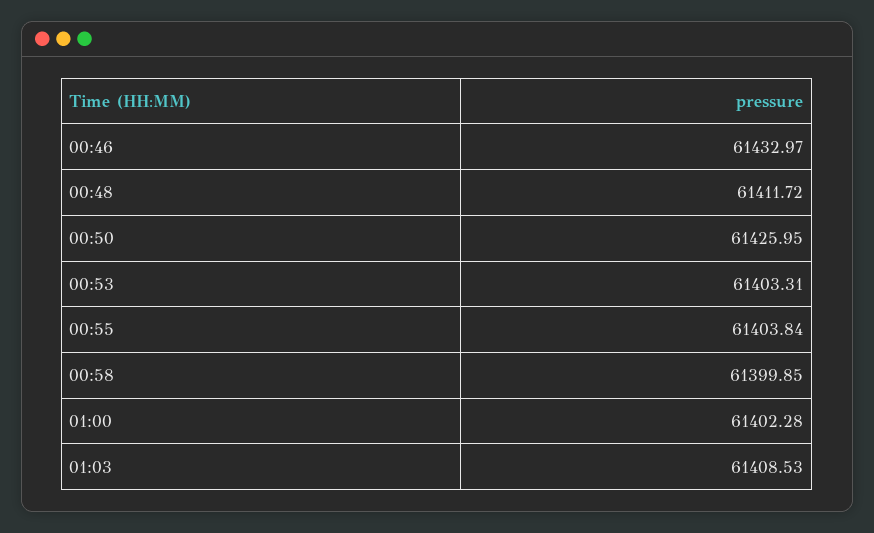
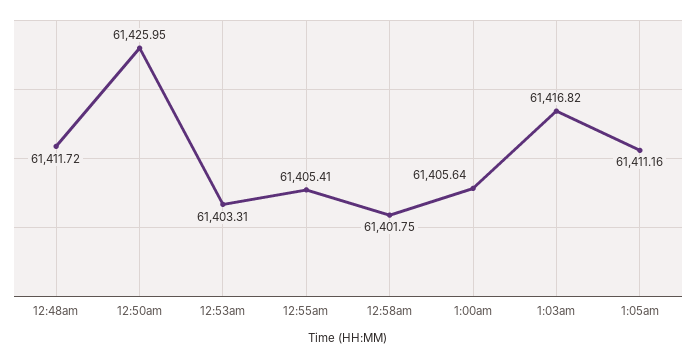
00:46: 61432.97 -> none
00:55: 61403.84 -> 61405.41
00:58: 61399.85 -> 61401.75
01:00: 61402.28 -> 61405.64
01:03: 61408.53 -> 61416.82
1:05am: none -> 61411.16

